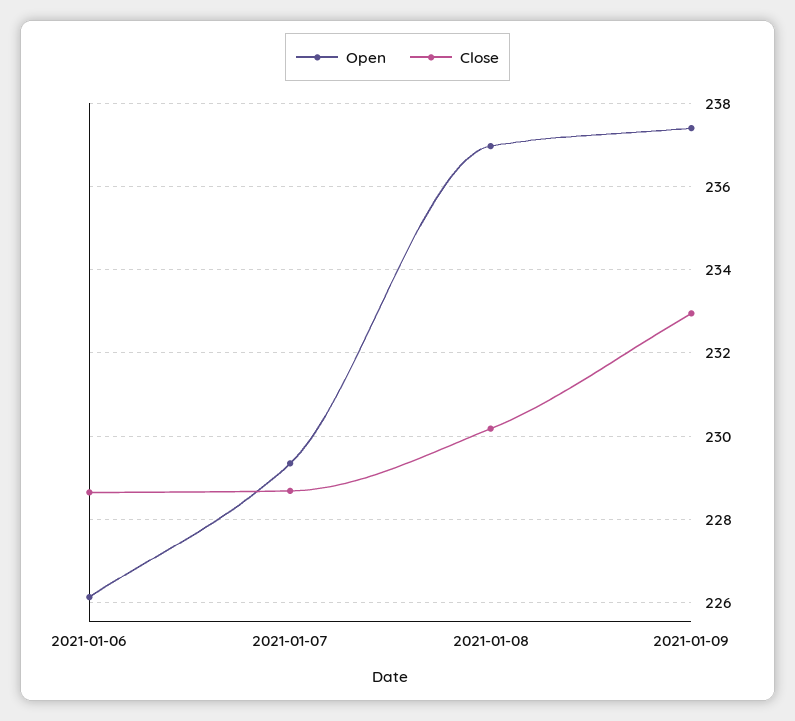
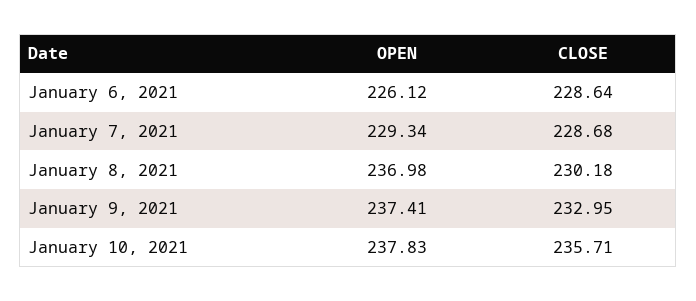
Open, January 10, 2021: none -> 237.83
Close, January 10, 2021: none -> 235.71

